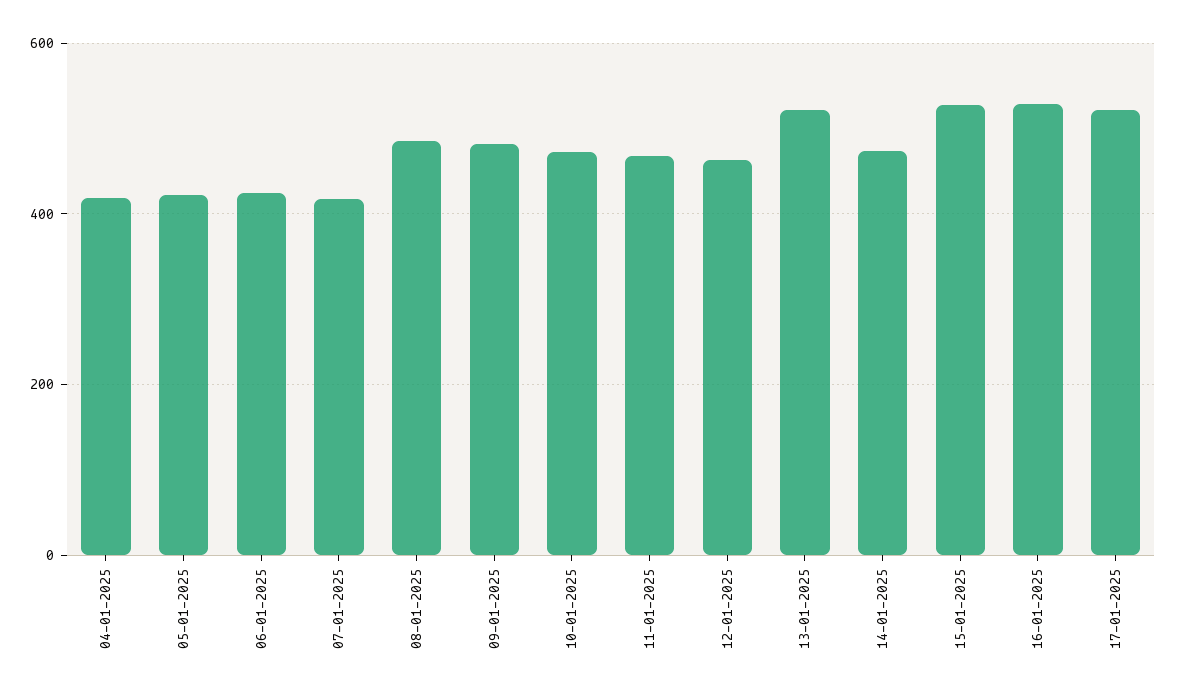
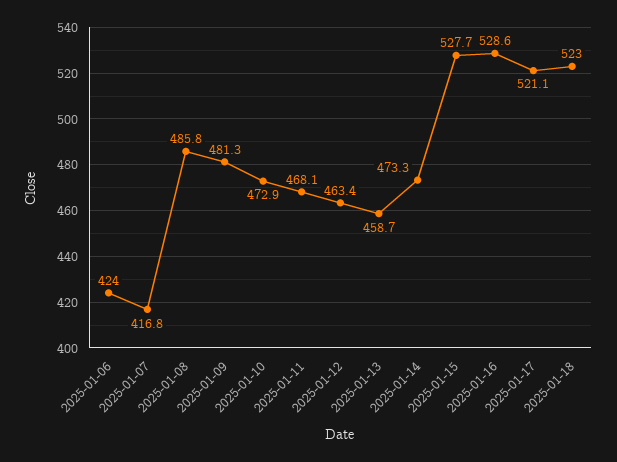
04-01-2025: 420 -> none
05-01-2025: 420 -> none
13-01-2025: 520 -> 458.7
2025-01-18: none -> 523

